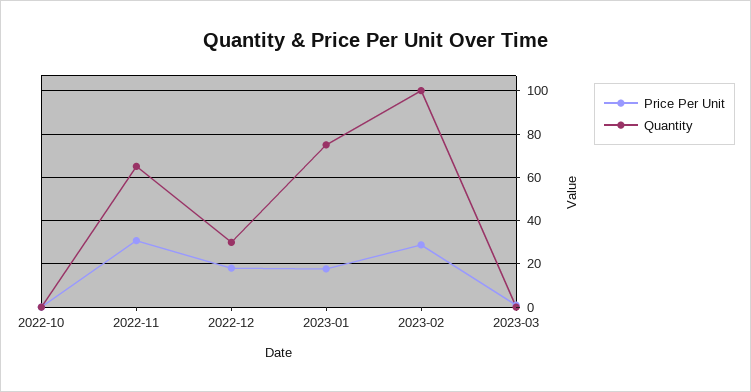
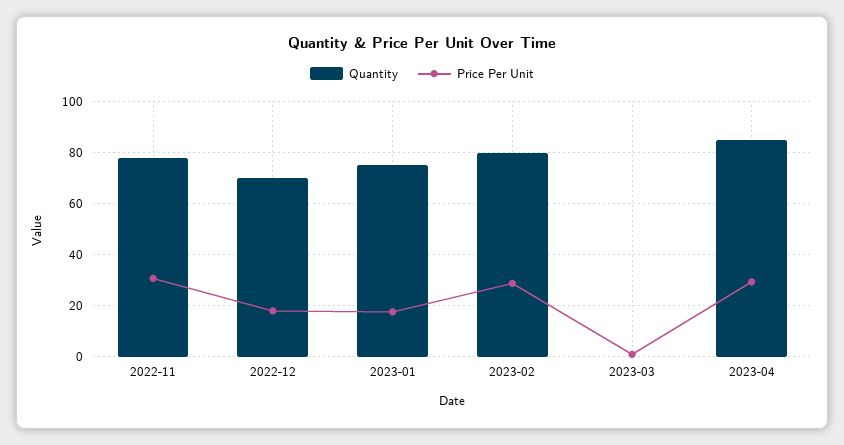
Price Per Unit, 2022-10: 0 -> none
Quantity, 2022-10: 0 -> none
Quantity, 2022-11: 65 -> 77.5
Quantity, 2022-12: 30 -> 70
Quantity, 2023-02: 100 -> 80
Quantity, 2023-04: none -> 85
Price Per Unit, 2023-04: none -> 30

